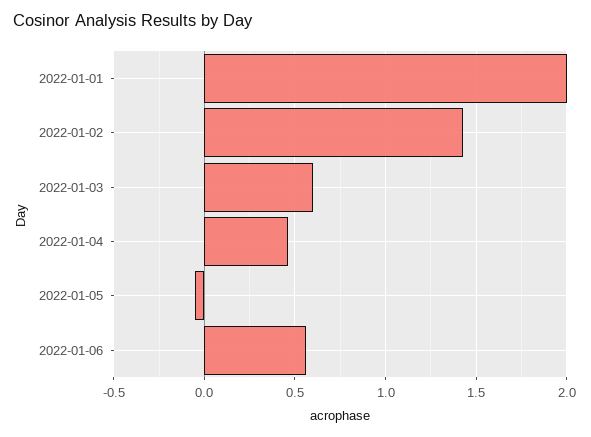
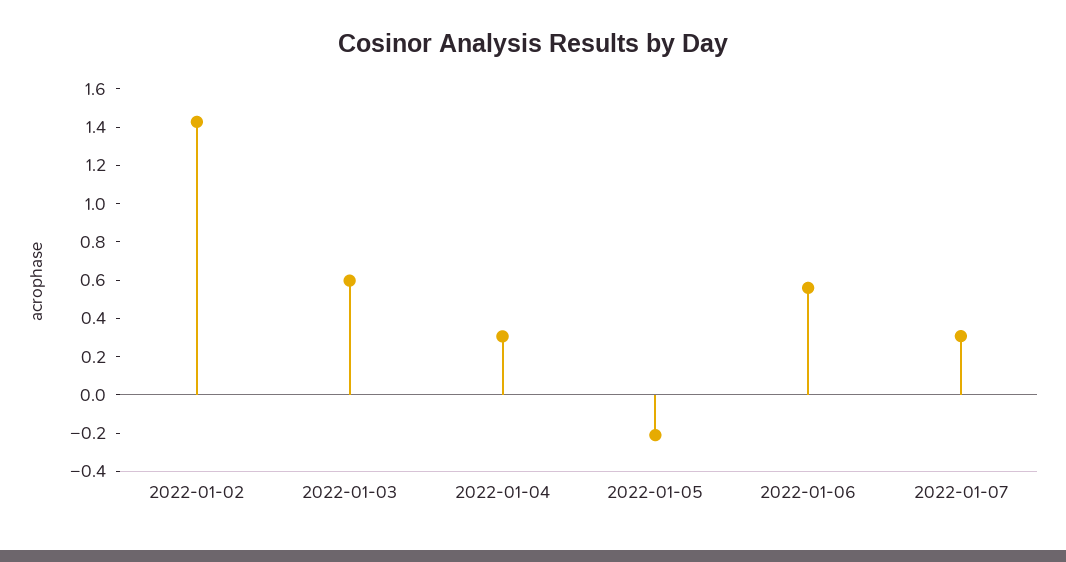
2022-01-01: 2 -> none
2022-01-04: 0.45 -> 0.3
2022-01-05: -0.05 -> -0.2
2022-01-07: none -> 0.3

